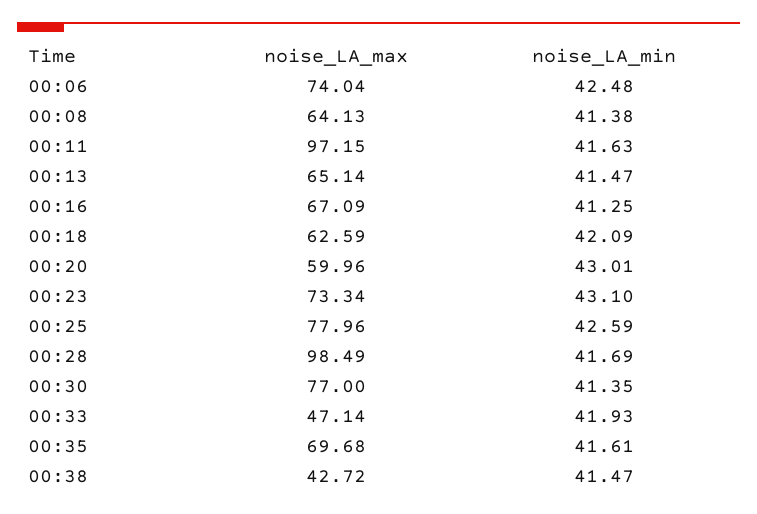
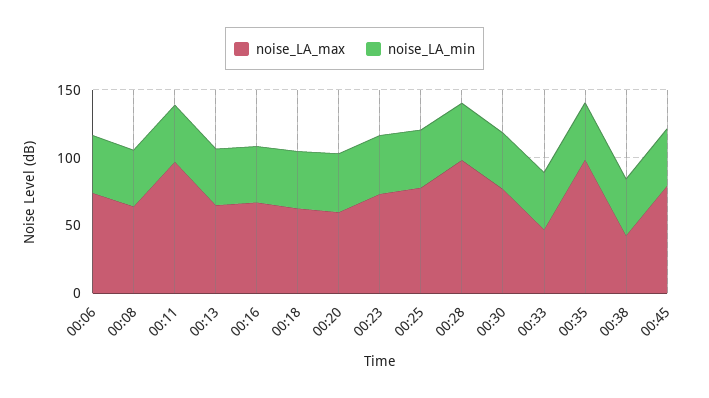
noise_LA_max, 00:35: 69.68 -> 100
noise_LA_max, 00:45: none -> 80
noise_LA_min, 00:45: none -> 40

